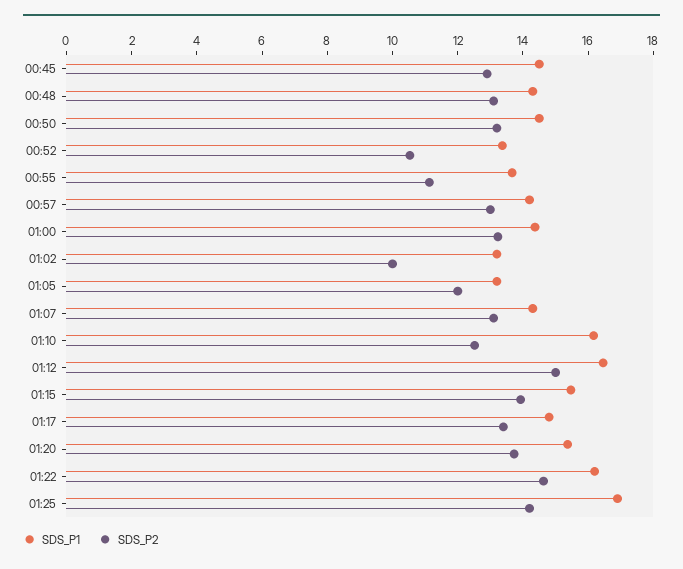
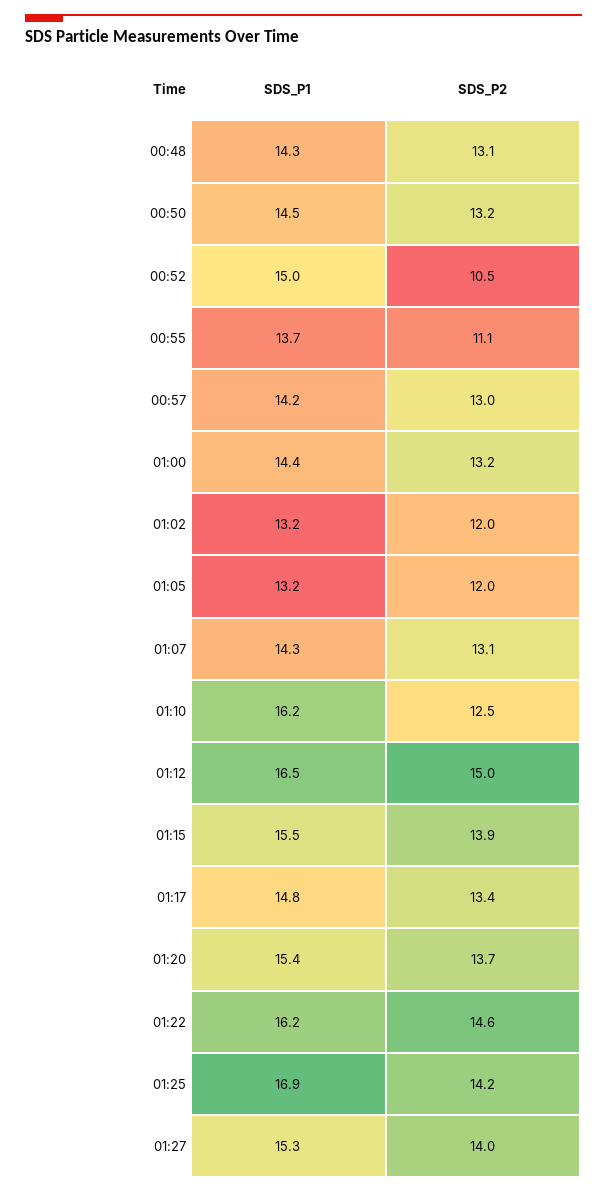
SDS_P1, 00:45: 14.5 -> none
SDS_P2, 00:45: 13 -> none
SDS_P1, 00:52: 13.5 -> 15
SDS_P2, 01:02: 10 -> 12
SDS_P1, 01:27: none -> 15.3
SDS_P2, 01:27: none -> 14

